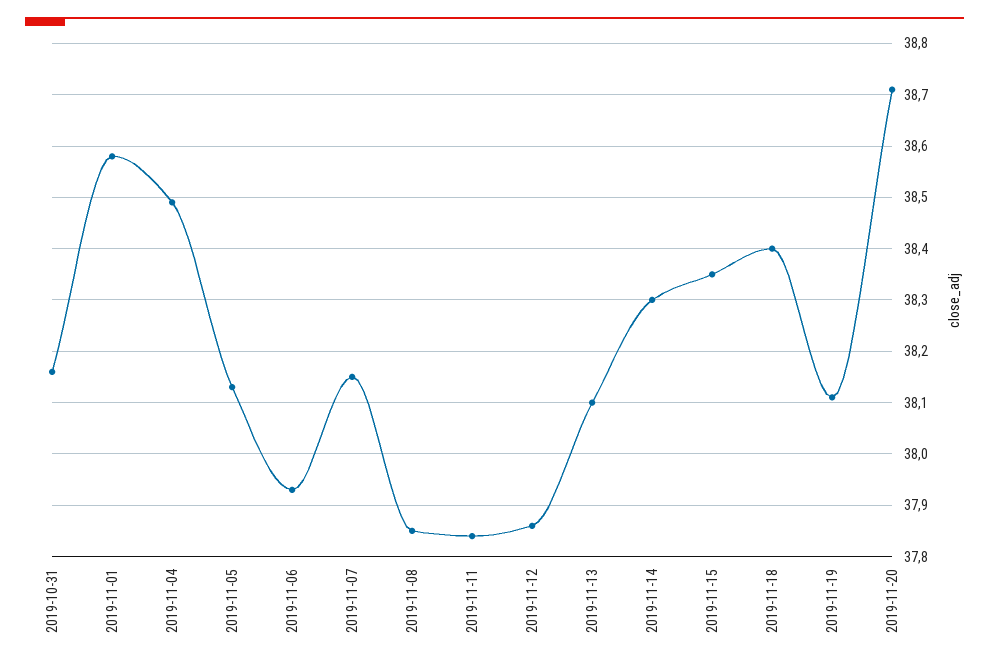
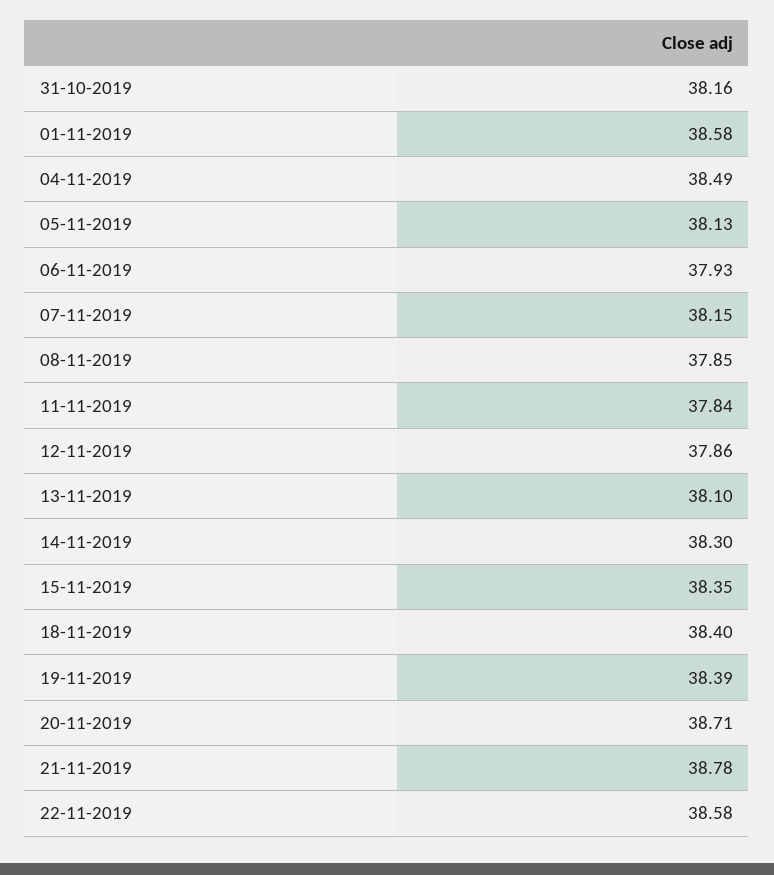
2019-11-19: 38.1 -> 38.39
21-11-2019: none -> 38.78
22-11-2019: none -> 38.58

